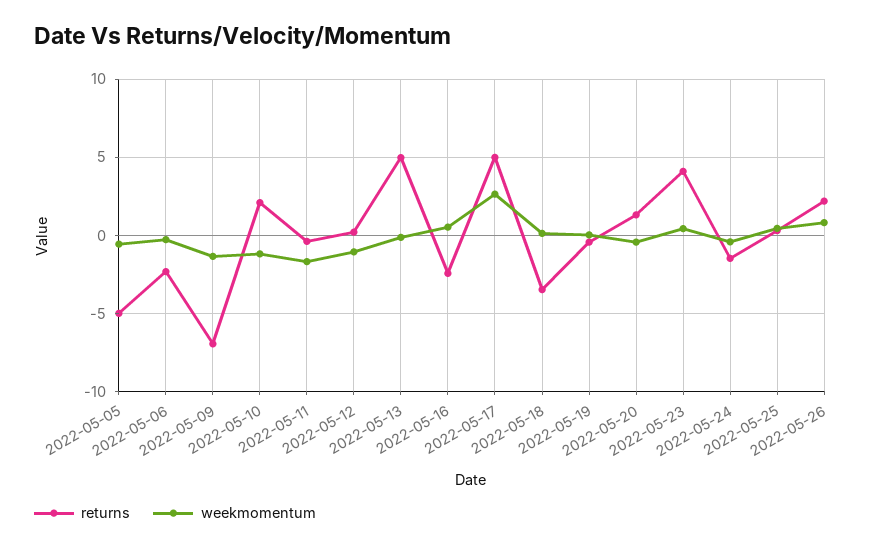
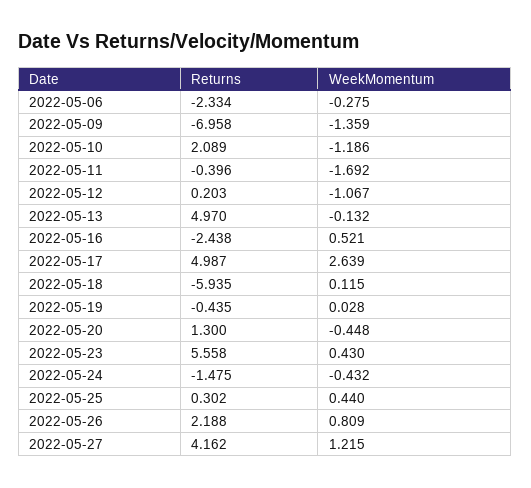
returns, 2022-05-05: -5 -> none
weekmomentum, 2022-05-05: -0.5 -> none
returns, 2022-05-18: -3.5 -> -5.935
returns, 2022-05-23: 4 -> 5.558
returns, 2022-05-27: none -> 4.162
weekmomentum, 2022-05-27: none -> 1.215

